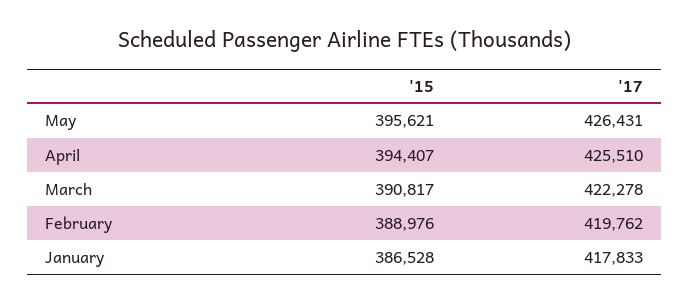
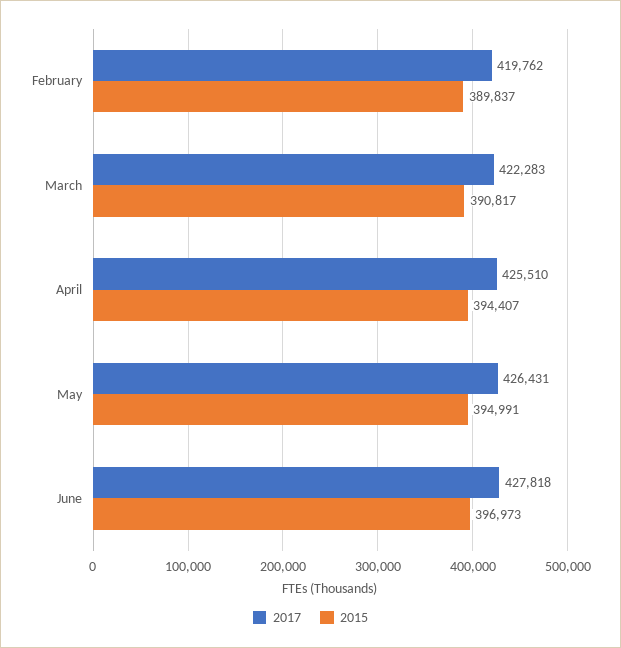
'15, May: 395621 -> 394991
'17, March: 422278 -> 422283
'15, February: 388976 -> 389837
'15, January: 386528 -> none
'17, January: 417833 -> none
'17, June: none -> 427818
'15, June: none -> 396973

